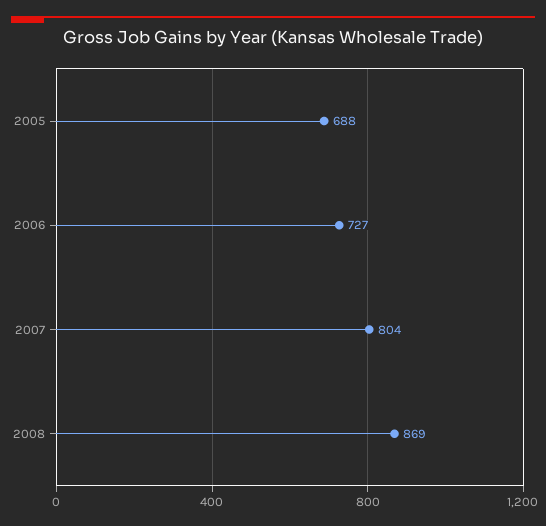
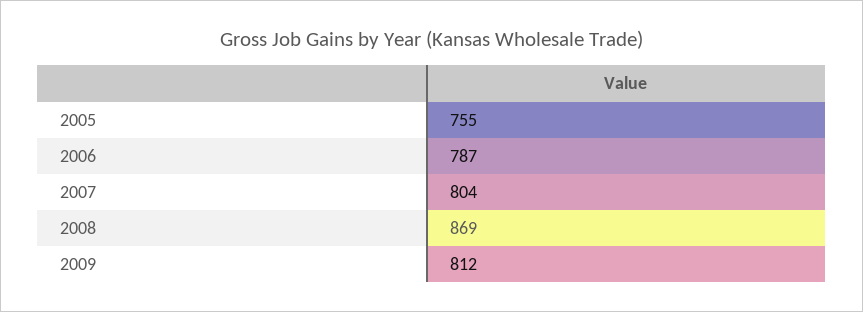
2005: 688 -> 755
2006: 727 -> 787
2009: none -> 812

